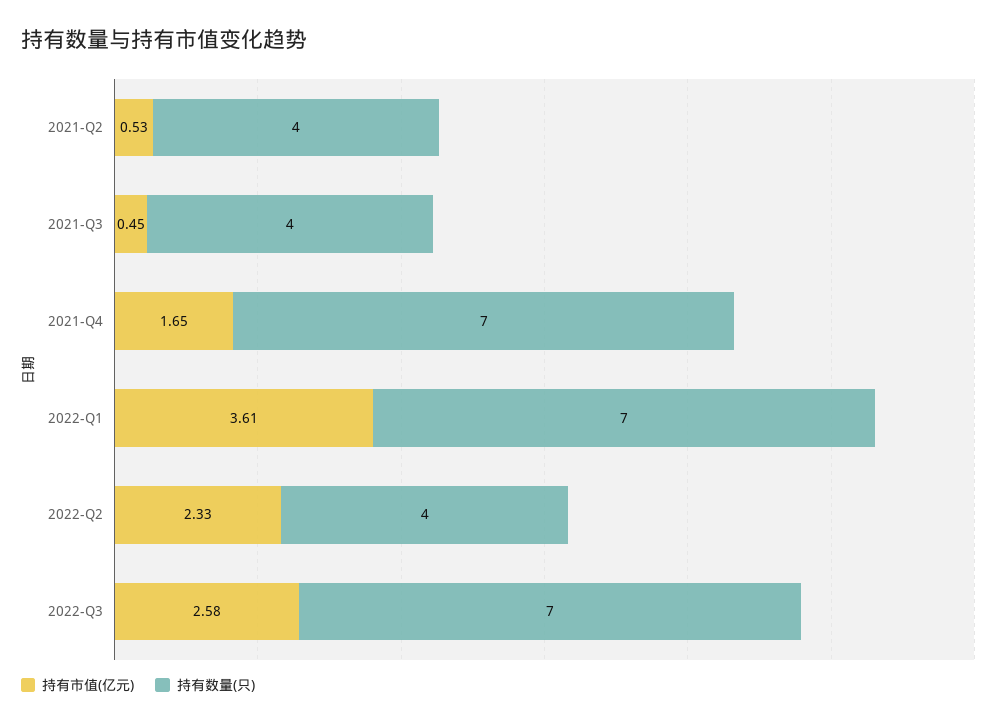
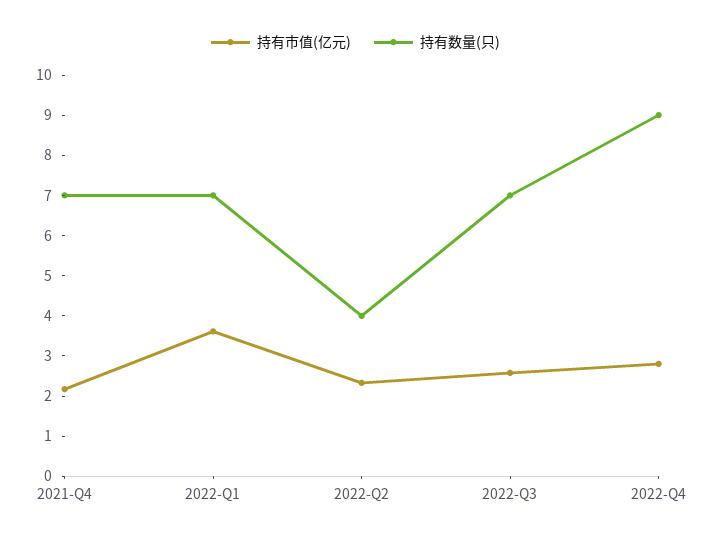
持有市值(亿元), 2021-Q2: 0.53 -> none
持有数量(只), 2021-Q2: 4 -> none
持有市值(亿元), 2021-Q3: 0.45 -> none
持有数量(只), 2021-Q3: 4 -> none
持有市值(亿元), 2021-Q4: 1.65 -> 2.2
持有市值(亿元), 2022-Q4: none -> 2.8
持有数量(只), 2022-Q4: none -> 9

